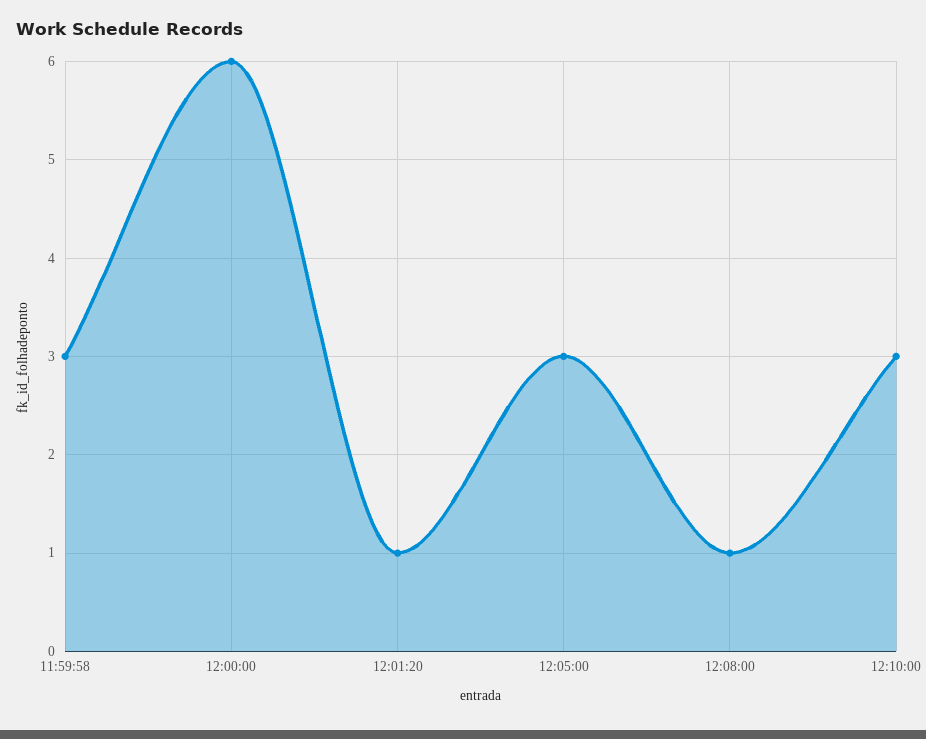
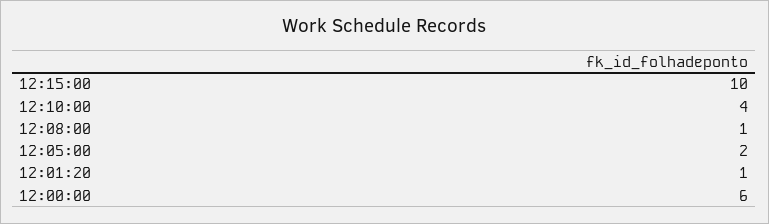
11:59:58: 3 -> none
12:05:00: 3 -> 2
12:10:00: 3 -> 4
12:15:00: none -> 10

